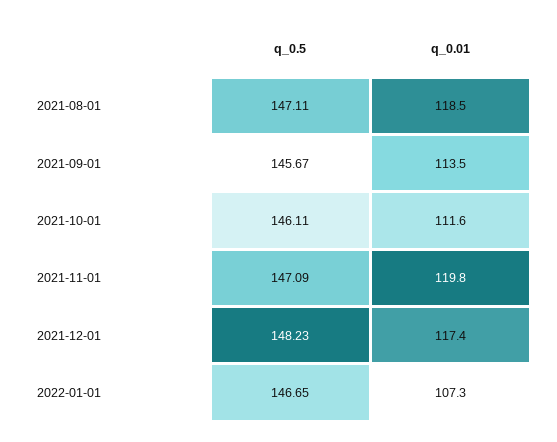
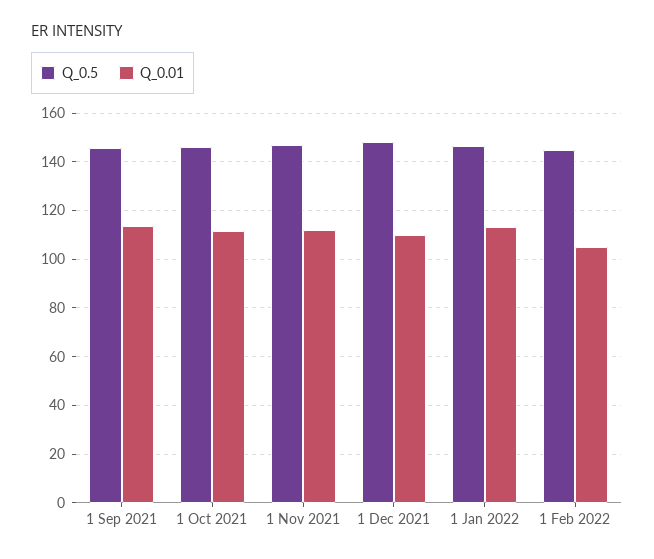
q_0.5, 2021-08-01: 147.11 -> none
q_0.01, 2021-08-01: 118.5 -> none
q_0.01, 2021-11-01: 119.8 -> 112.5
q_0.01, 2021-12-01: 117.4 -> 110
q_0.01, 2022-01-01: 107.3 -> 112.5
q_0.5, 1 Feb 2022: none -> 145
q_0.01, 1 Feb 2022: none -> 105

